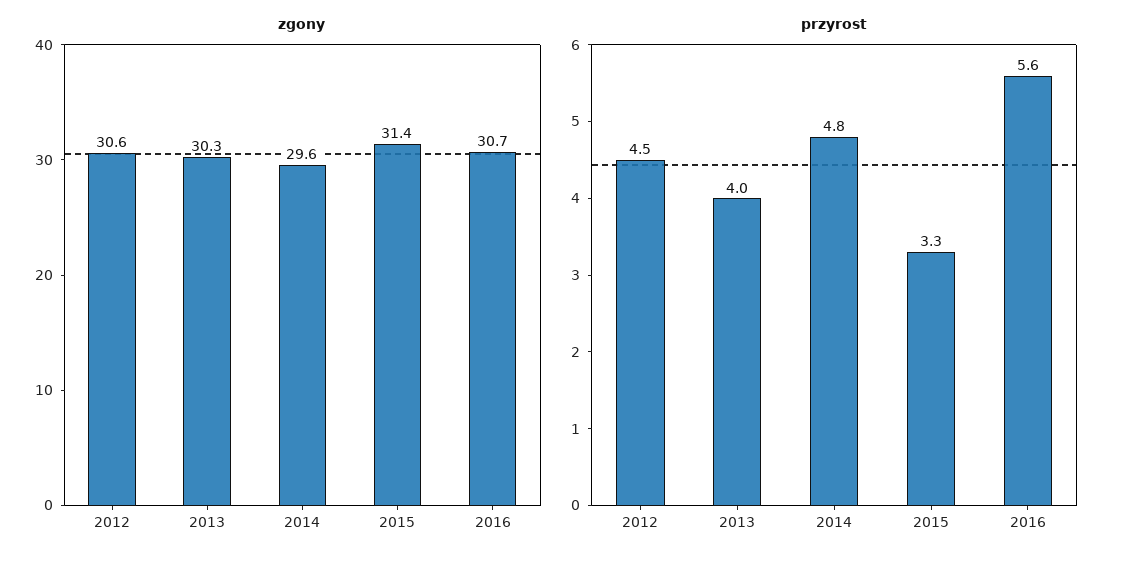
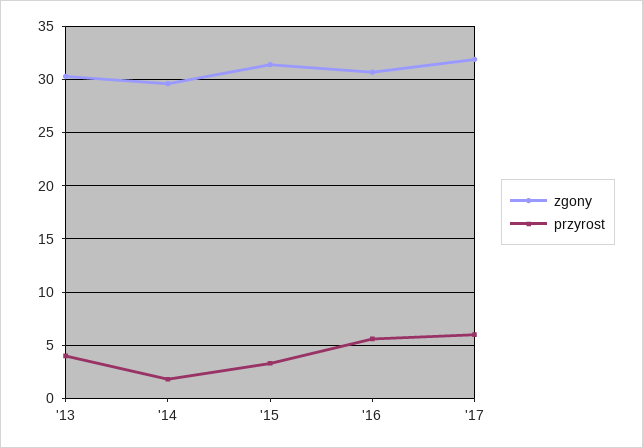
zgony, 2012: 30.6 -> none
przyrost, 2012: 4.5 -> none
przyrost, 2014: 4.8 -> 2
zgony, '17: none -> 32
przyrost, '17: none -> 6

